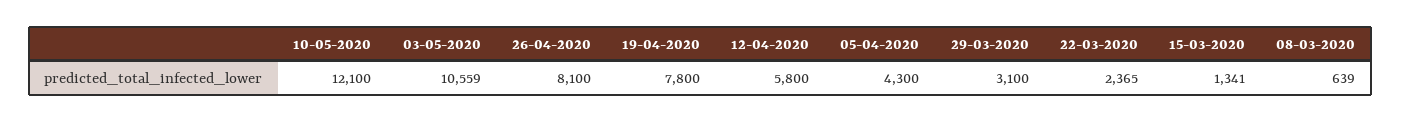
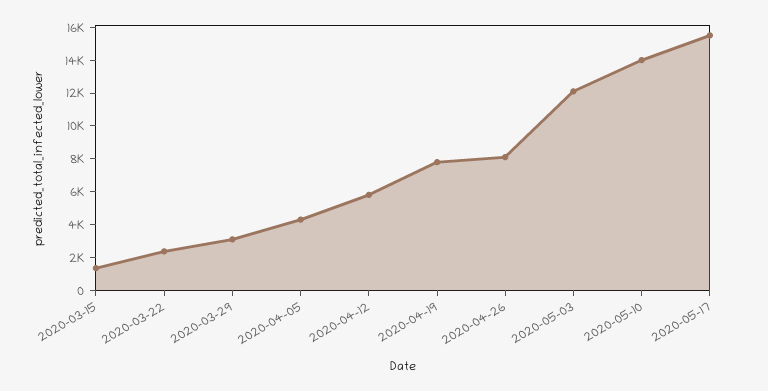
10-05-2020: 12100 -> 14000
03-05-2020: 10559 -> 12000
08-03-2020: 639 -> none
2020-05-17: none -> 15500

